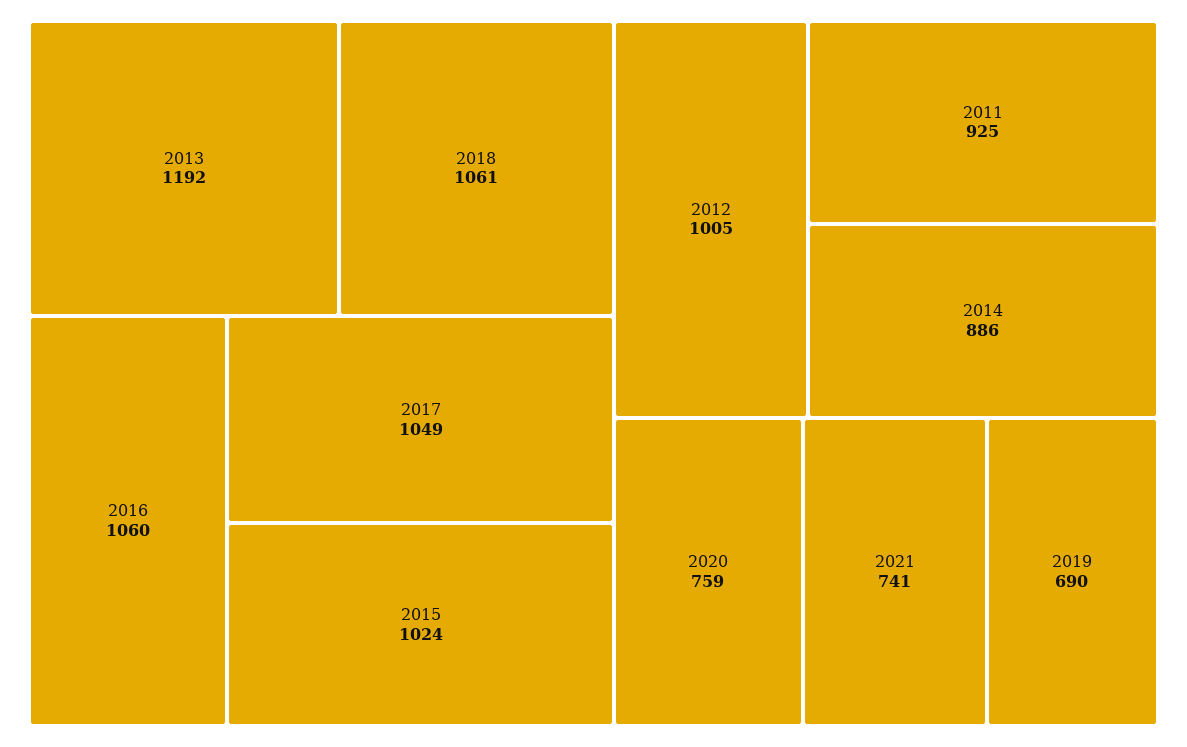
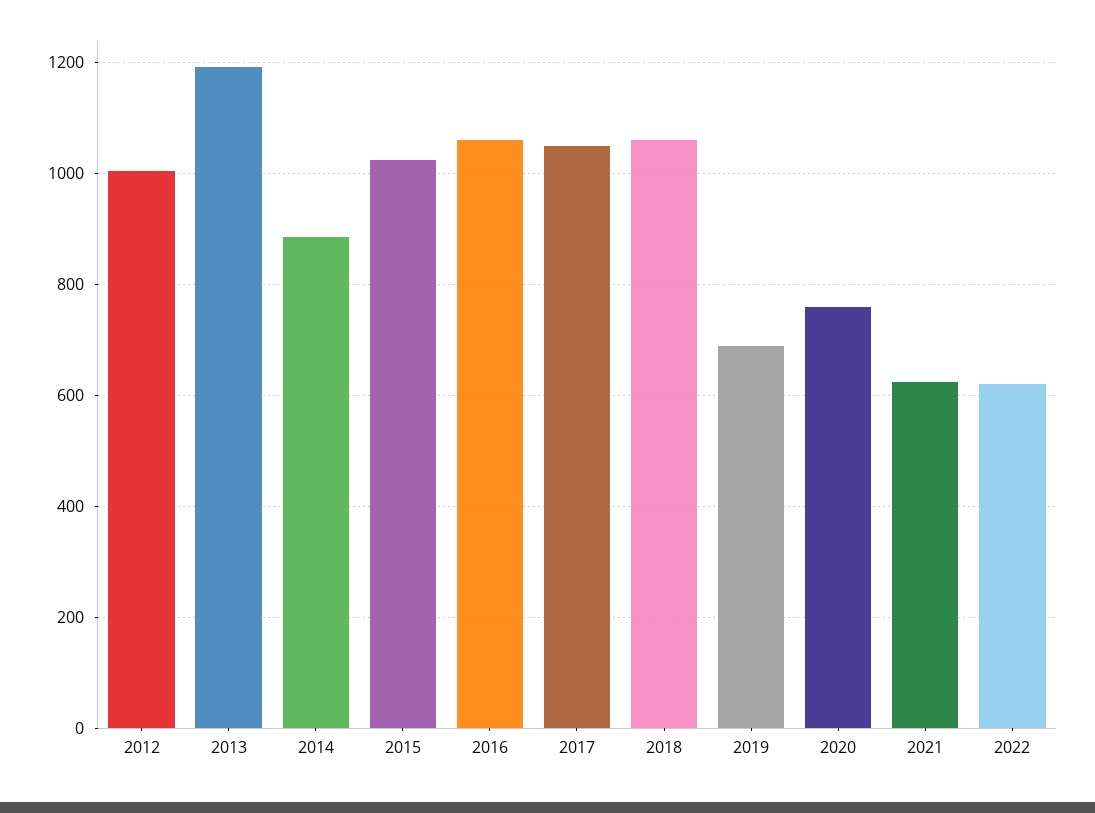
2011: 925 -> none
2021: 741 -> 620
2022: none -> 620

